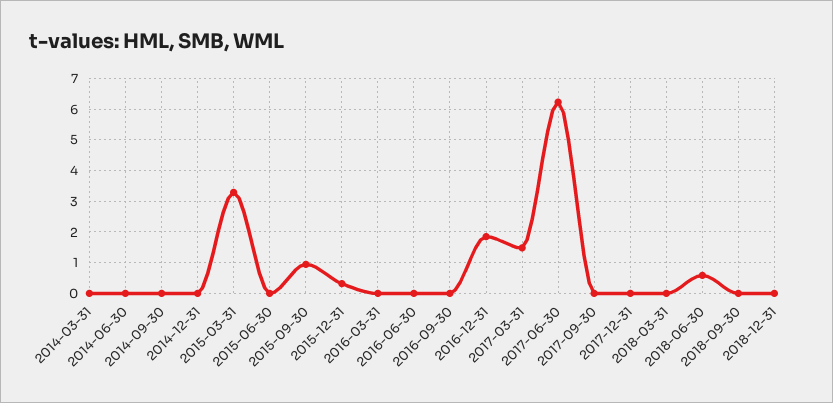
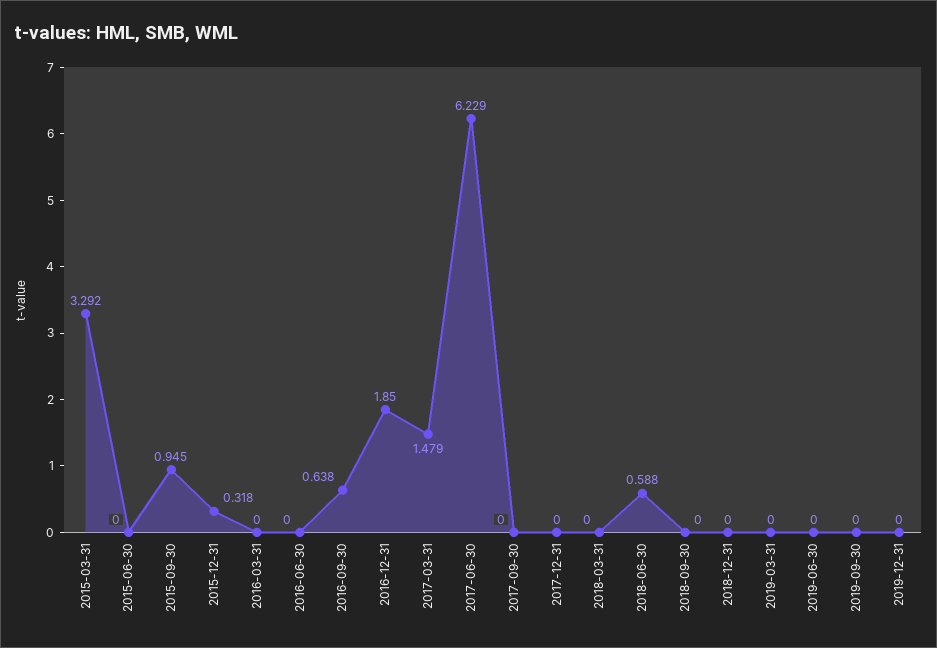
2014-03-31: 0 -> none
2014-06-30: 0 -> none
2014-09-30: 0 -> none
2014-12-31: 0 -> none
2016-09-30: 0 -> 0.638
2019-03-31: none -> 0
2019-06-30: none -> 0
2019-09-30: none -> 0
2019-12-31: none -> 0

